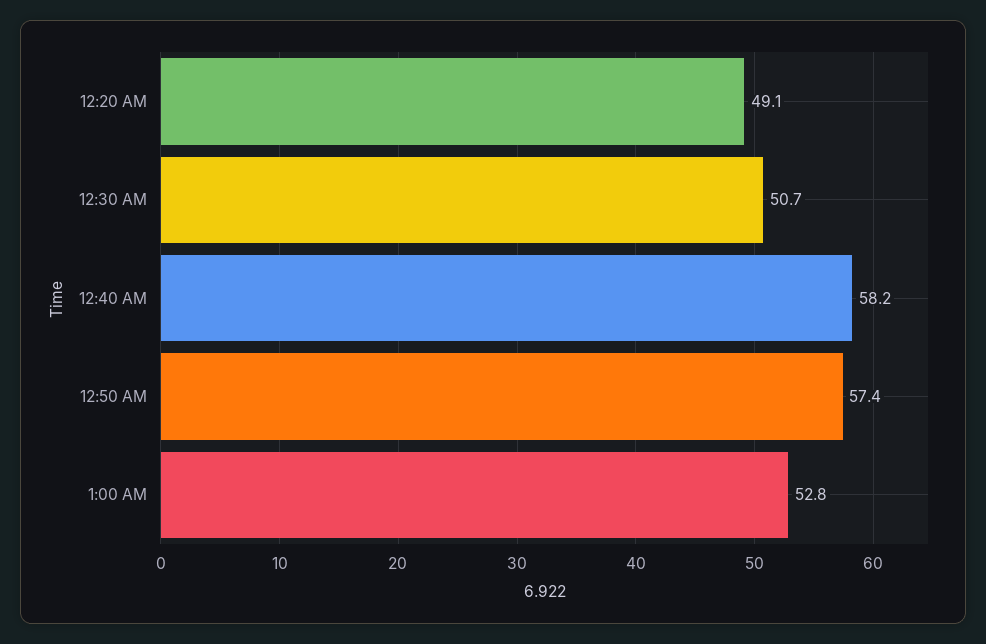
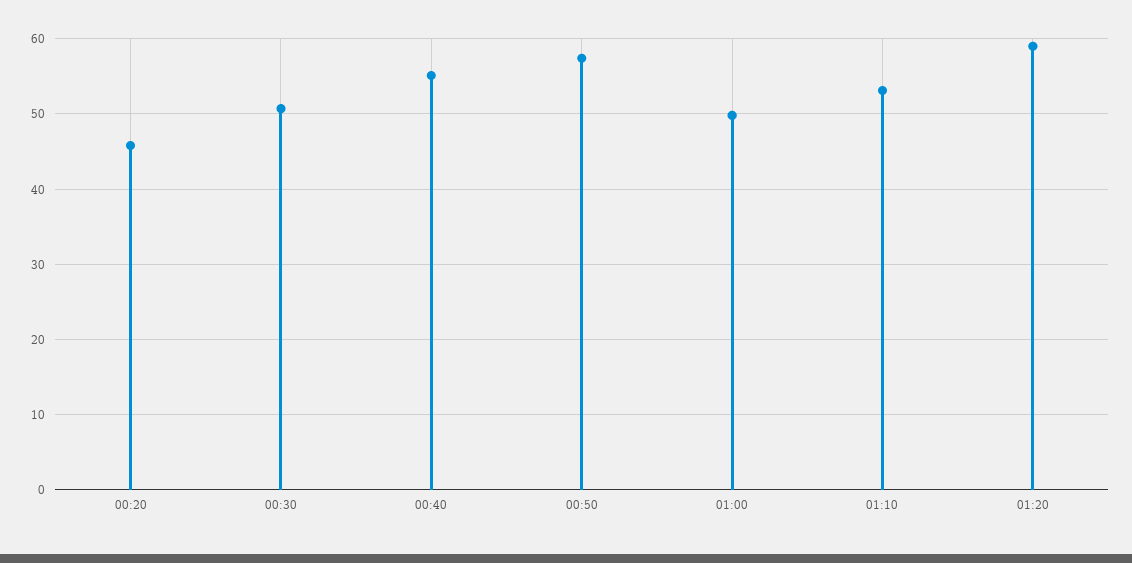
12:20 AM: 49.1 -> 46
12:40 AM: 58.2 -> 55
1:00 AM: 52.8 -> 50
01:10: none -> 53
01:20: none -> 59

